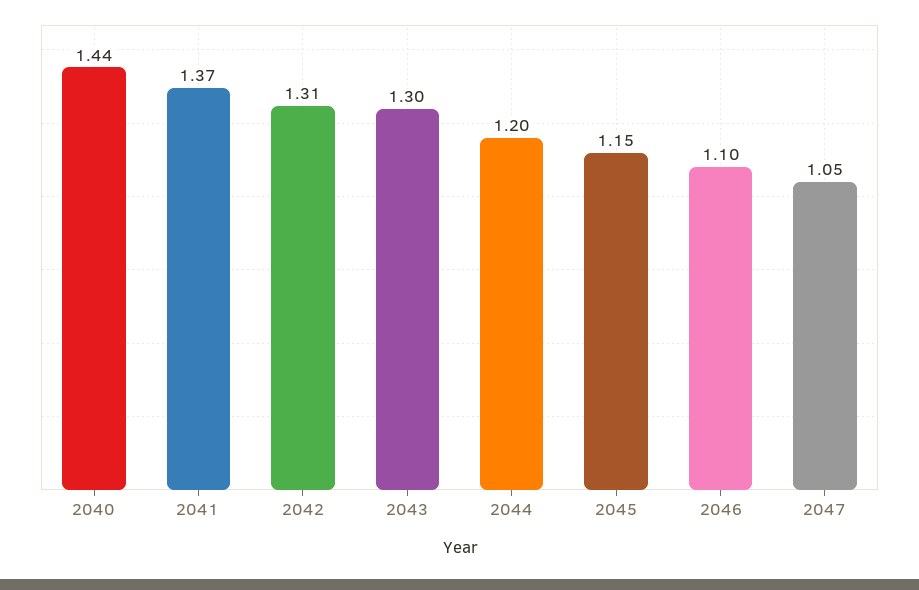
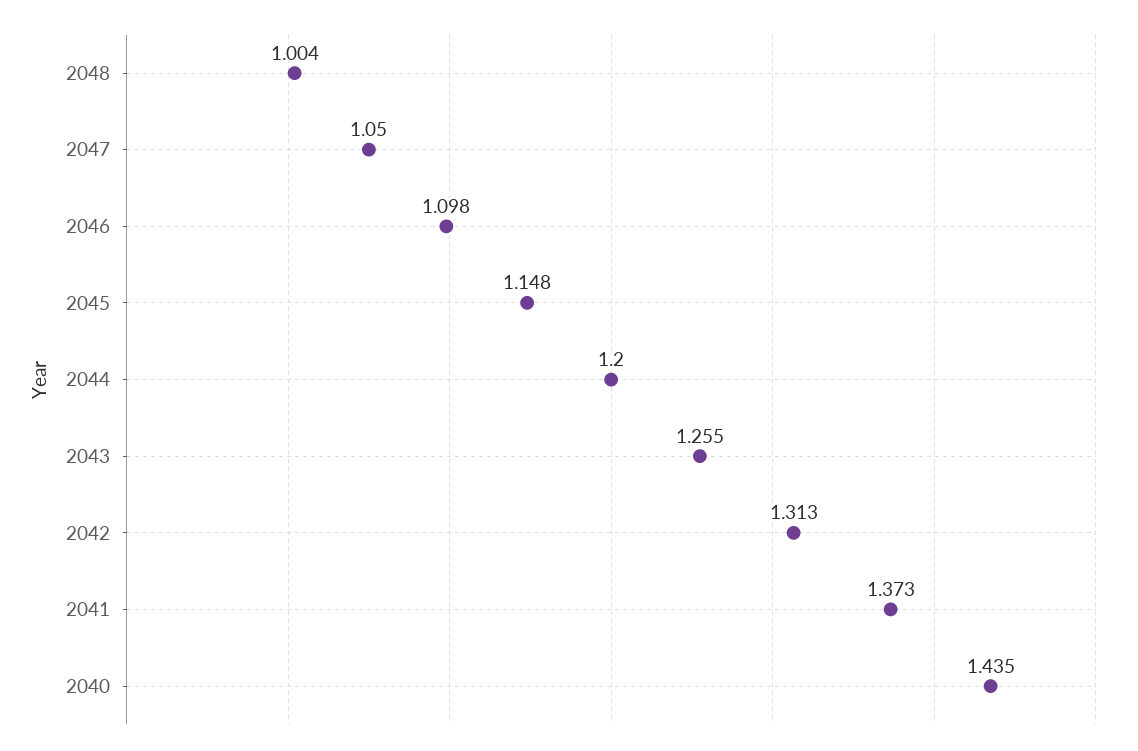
2043: 1.3 -> 1.255
2048: none -> 1.004

